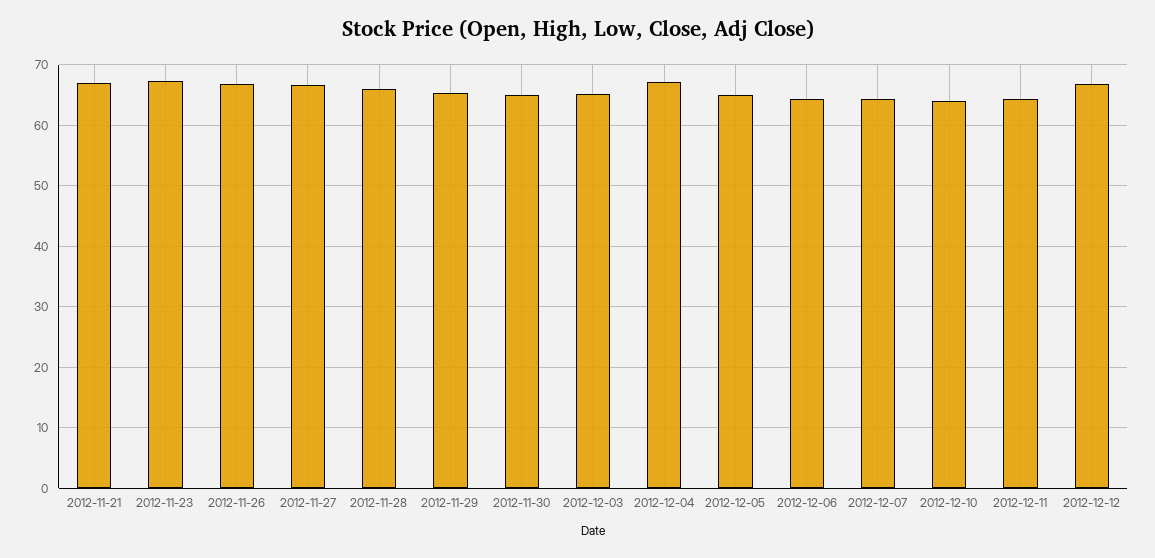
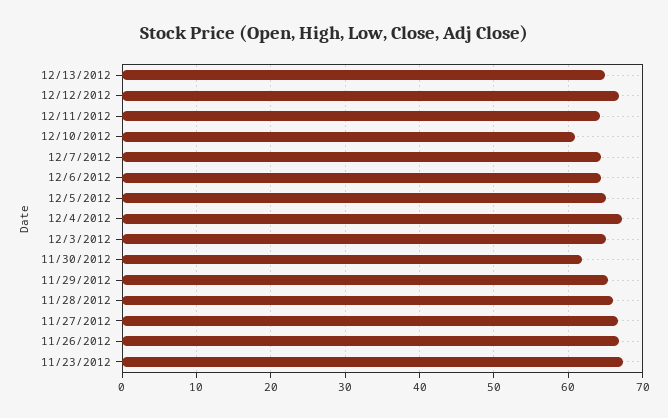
2012-11-21: 67 -> none
2012-11-30: 65 -> 62
2012-12-10: 64 -> 61
12/13/2012: none -> 65

